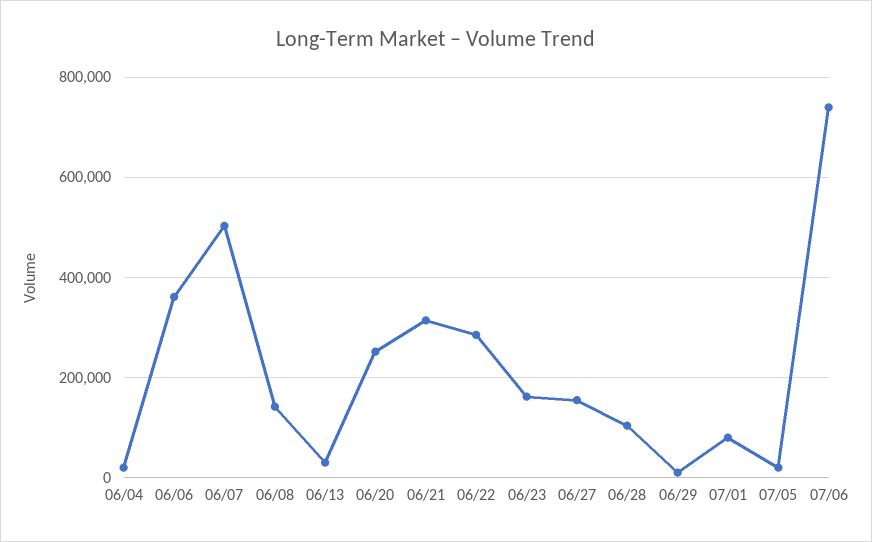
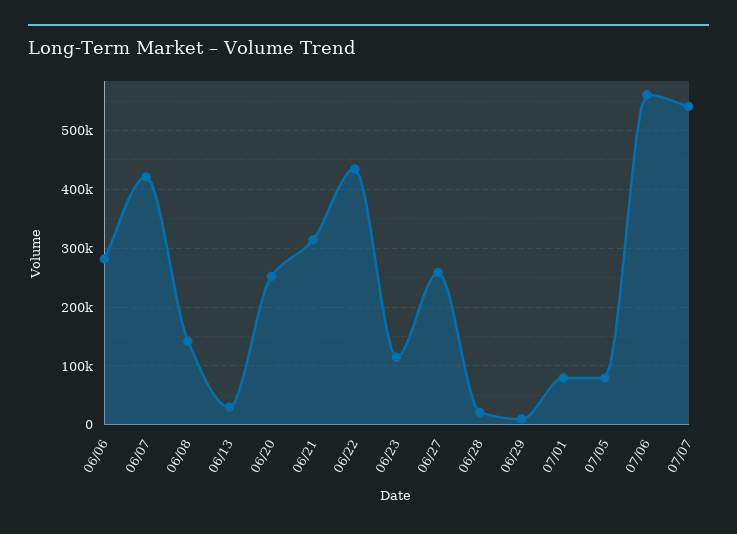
06/04: 20000 -> none
06/06: 360000 -> 280000
06/07: 500000 -> 420000
06/22: 280000 -> 440000
06/23: 160000 -> 120000
06/27: 160000 -> 260000
06/28: 100000 -> 20000
07/05: 20000 -> 80000
07/06: 740000 -> 560000
07/07: none -> 540000

